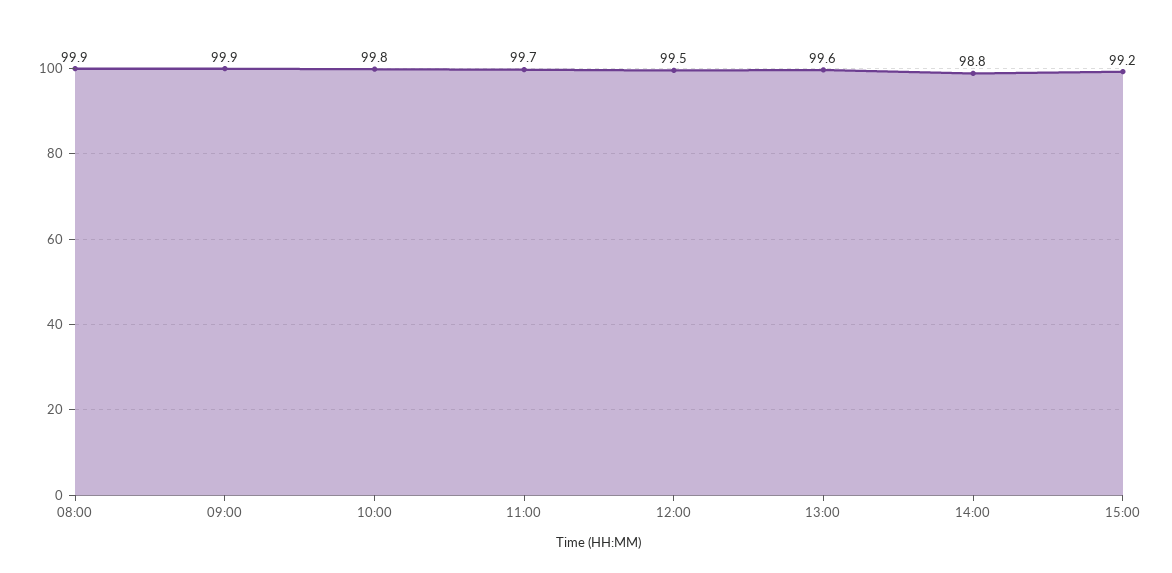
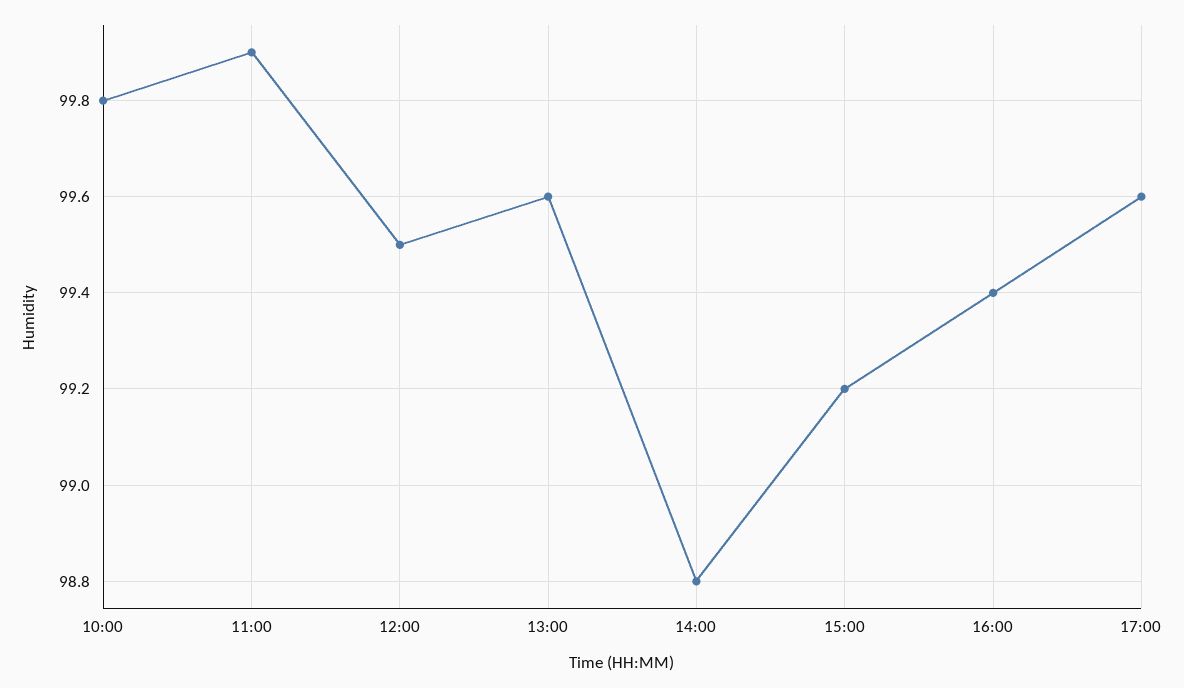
08:00: 99.9 -> none
09:00: 99.9 -> none
11:00: 99.7 -> 99.9
16:00: none -> 99.4
17:00: none -> 99.6

